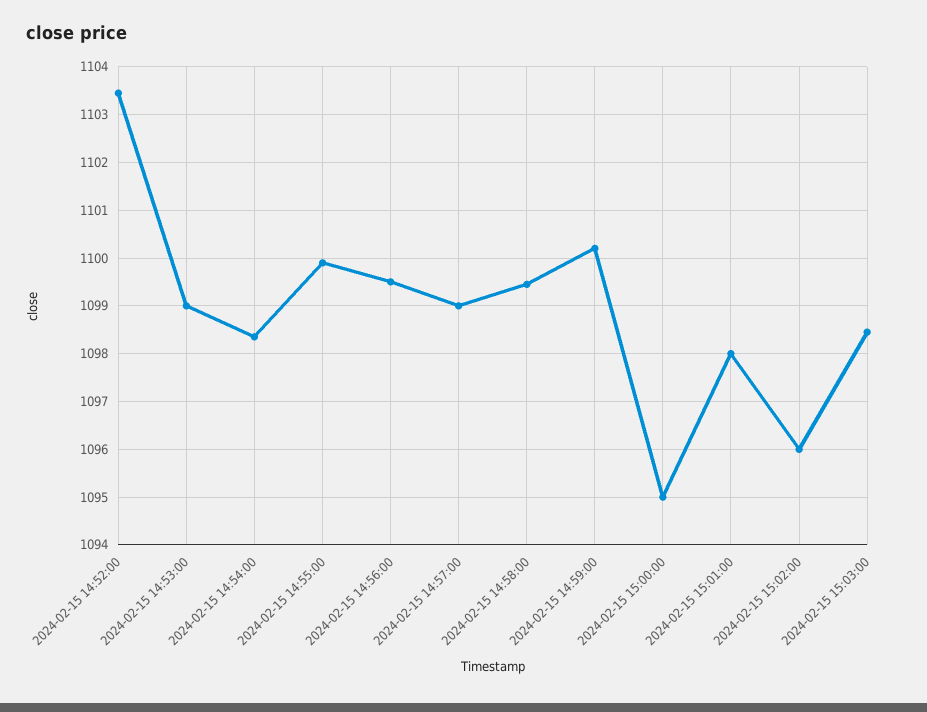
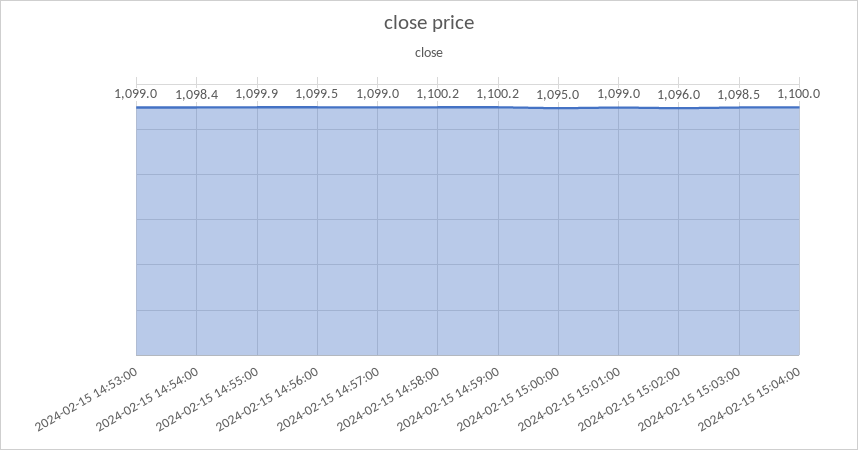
2024-02-15 14:52:00: 1103.4 -> none
2024-02-15 14:58:00: 1099.4 -> 1100.2
2024-02-15 15:01:00: 1098 -> 1099
2024-02-15 15:04:00: none -> 1100

